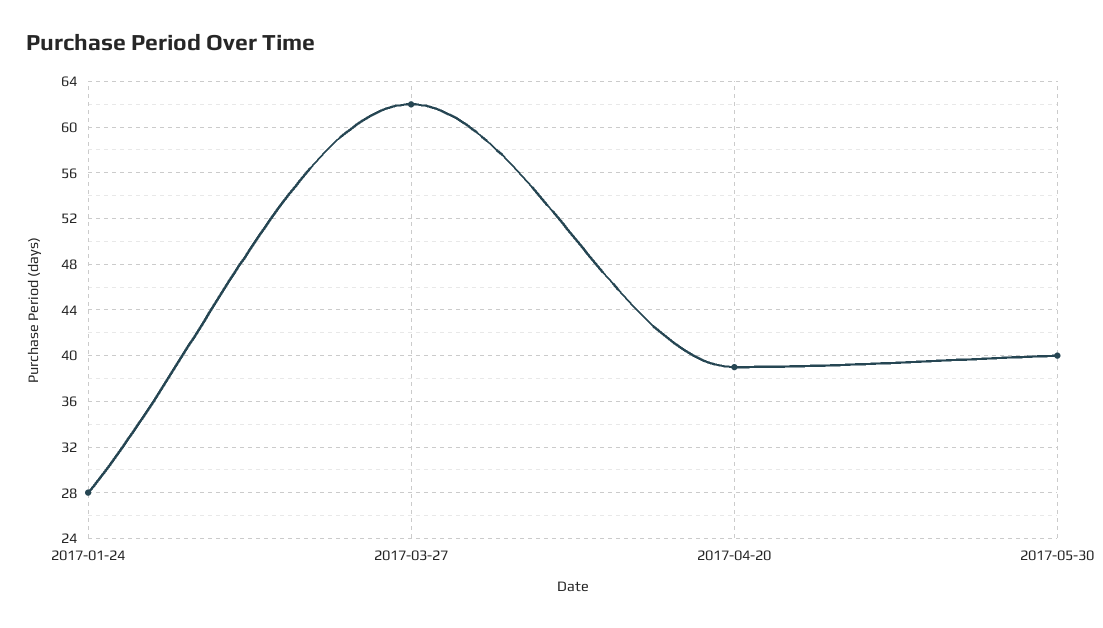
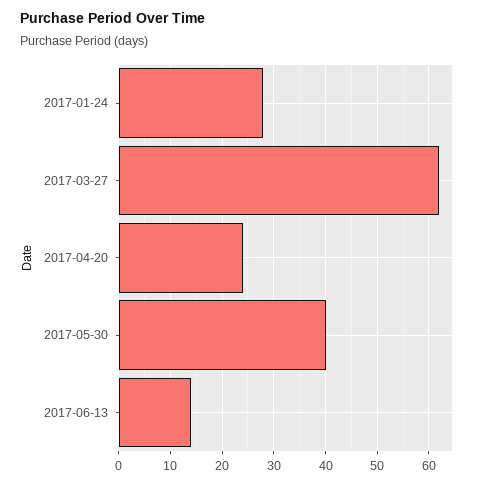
2017-04-20: 39 -> 25
2017-06-13: none -> 15

